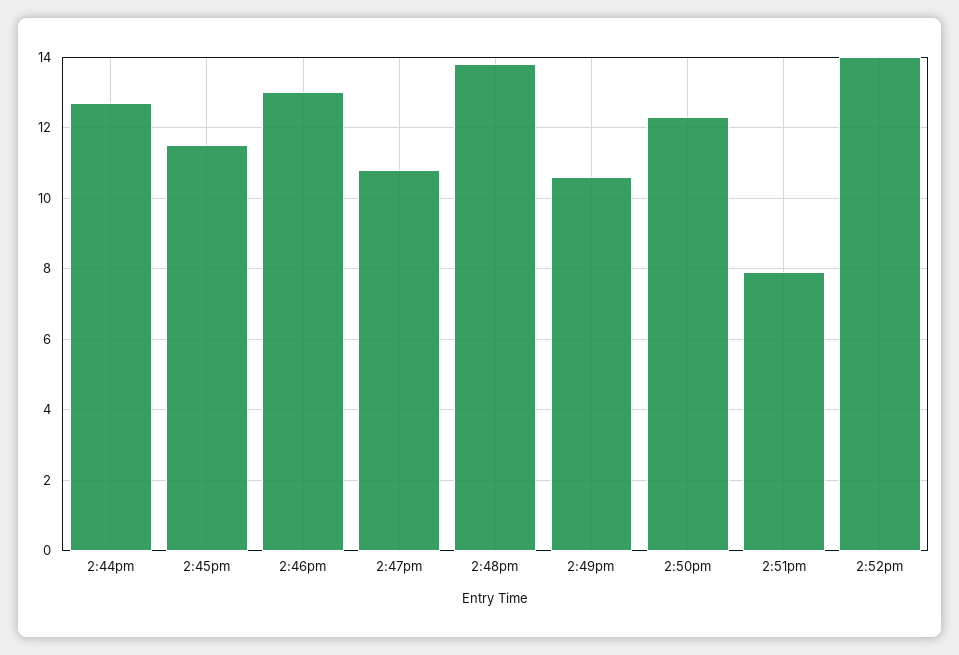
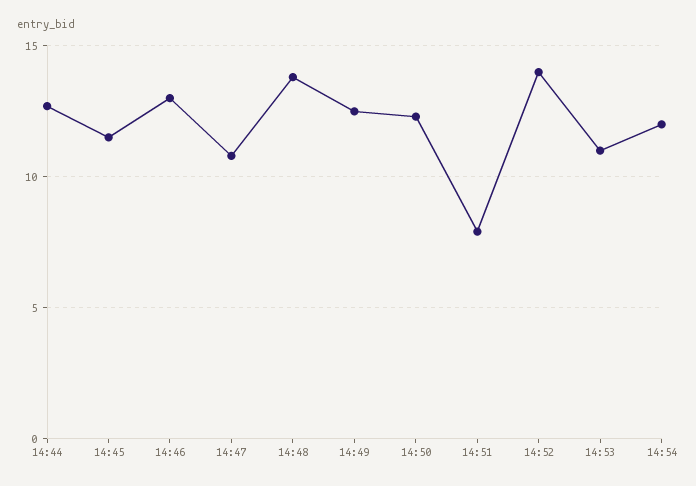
2:49pm: 10.5 -> 12.5
14:53: none -> 11
14:54: none -> 12

